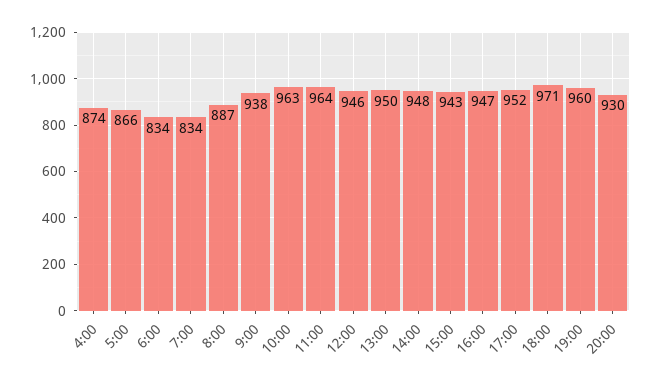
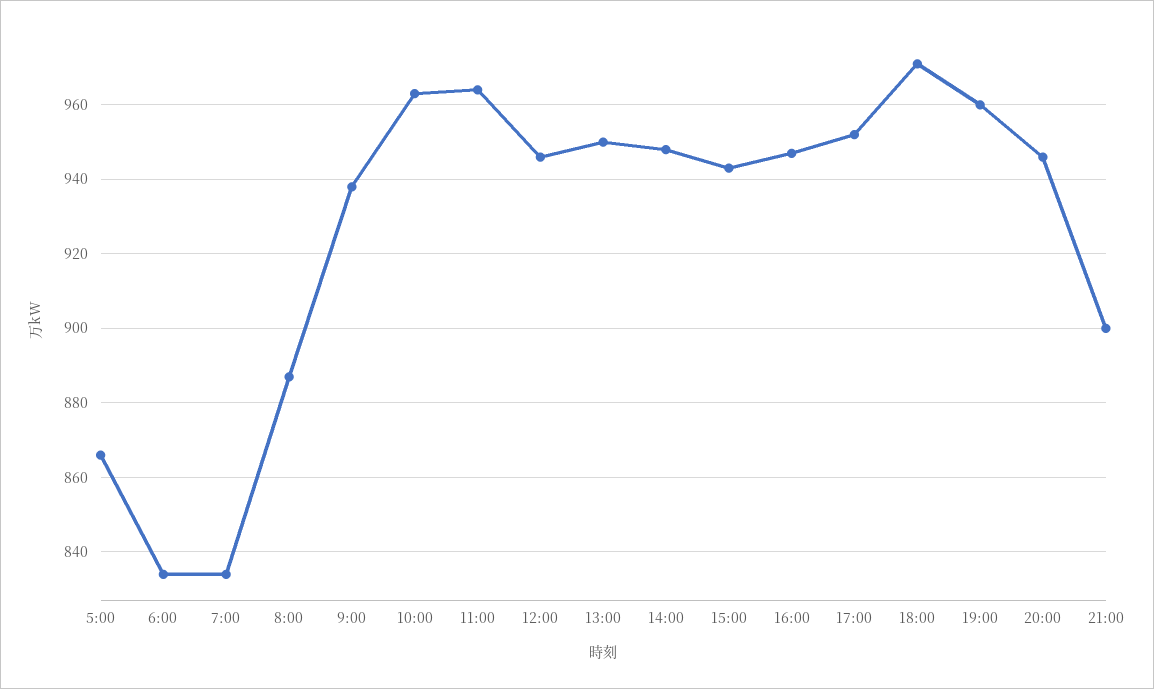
4:00: 874 -> none
20:00: 930 -> 945
21:00: none -> 900

